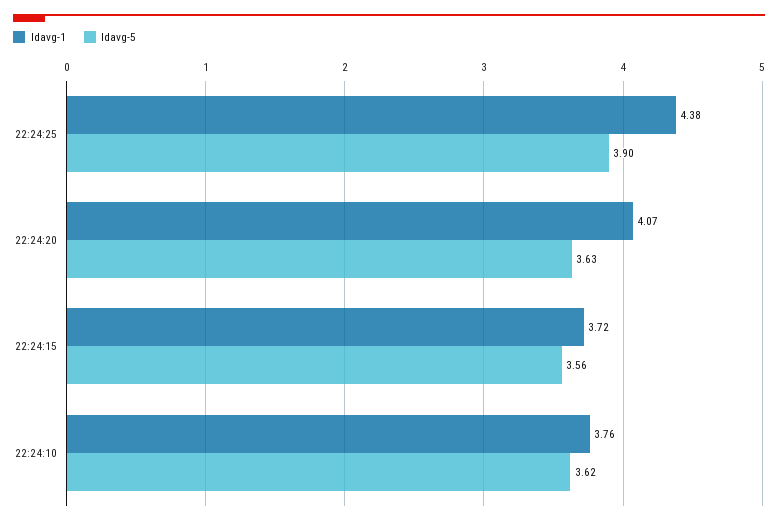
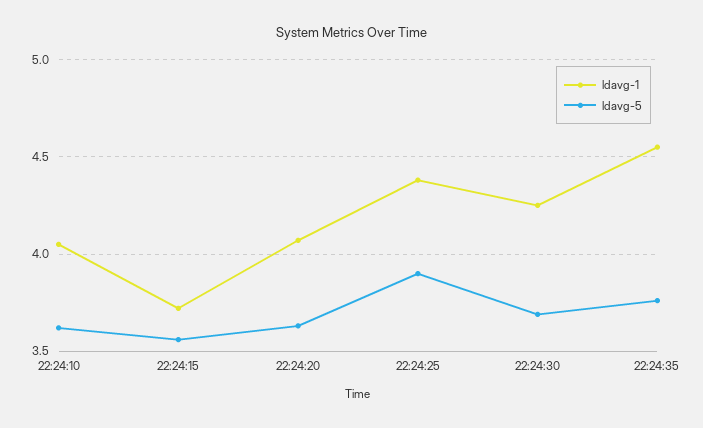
ldavg-1, 22:24:10: 3.76 -> 4.05
ldavg-1, 22:24:30: none -> 4.25
ldavg-5, 22:24:30: none -> 3.7
ldavg-1, 22:24:35: none -> 4.55
ldavg-5, 22:24:35: none -> 3.75

